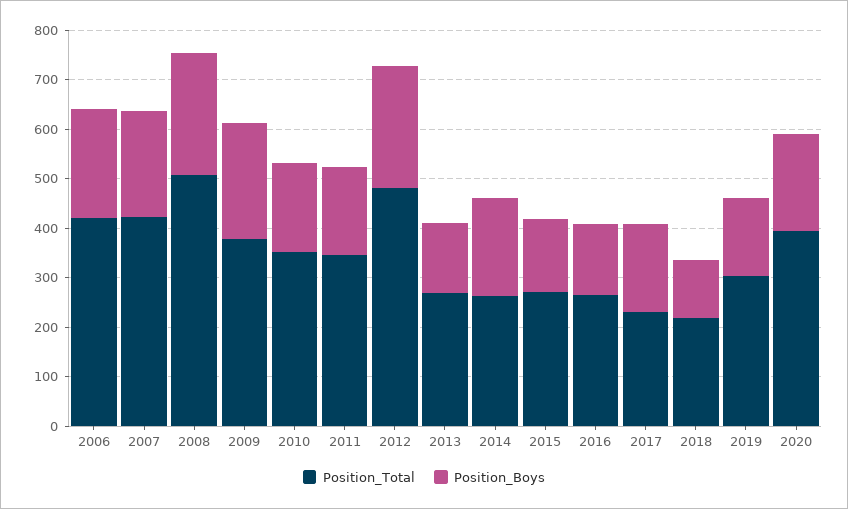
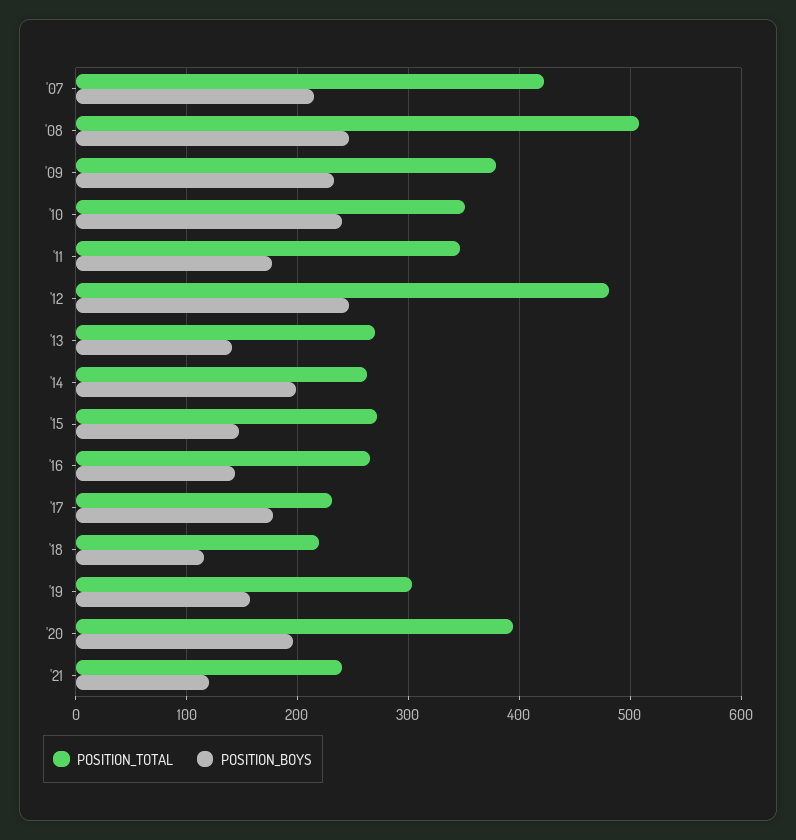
Position_Total, 2006: 420 -> none
Position_Boys, 2006: 220 -> none
Position_Boys, 2010: 180 -> 240
Position_Total, '21: none -> 240
Position_Boys, '21: none -> 120

